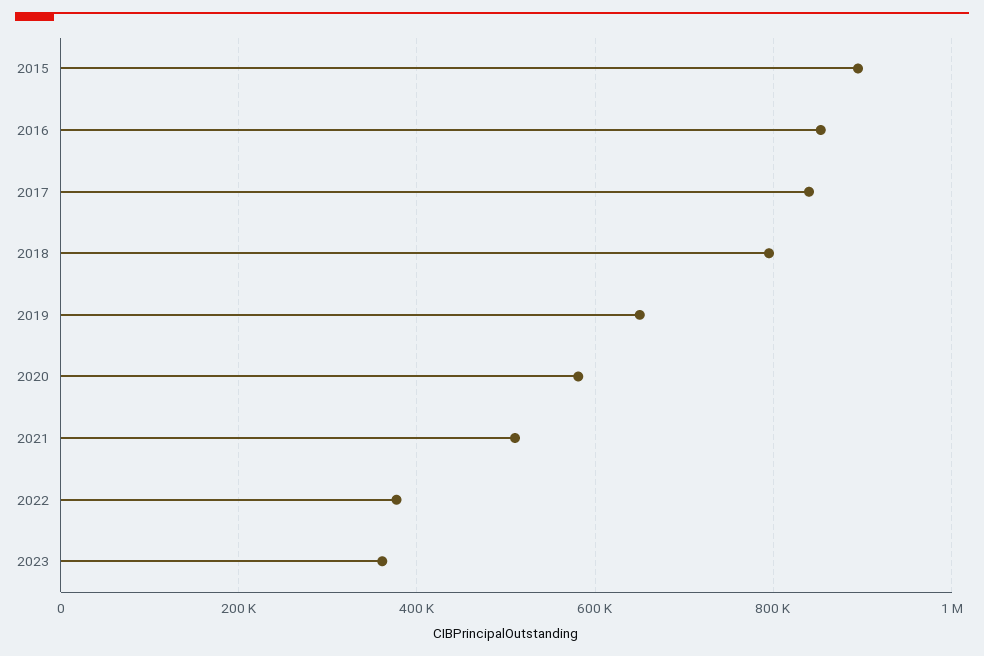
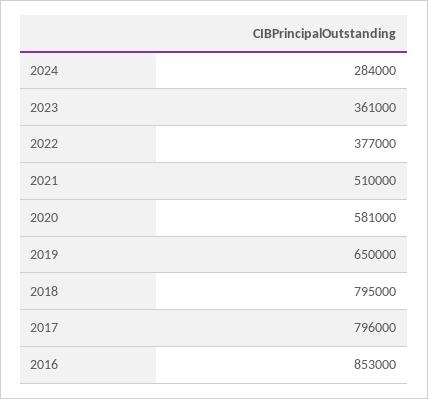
2015: 900000 -> none
2017: 840000 -> 796000
2024: none -> 284000

